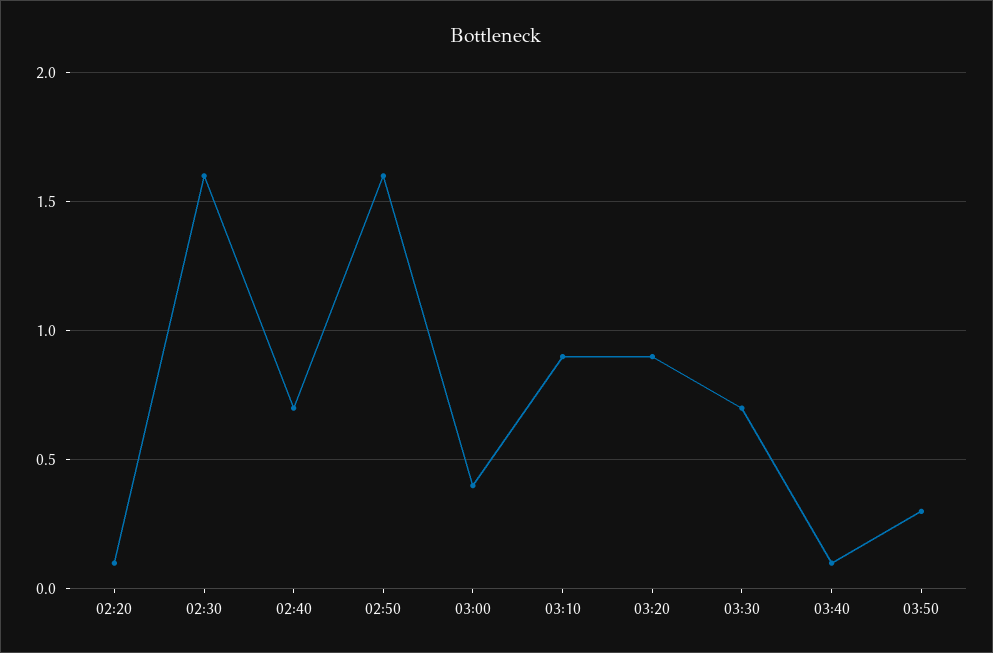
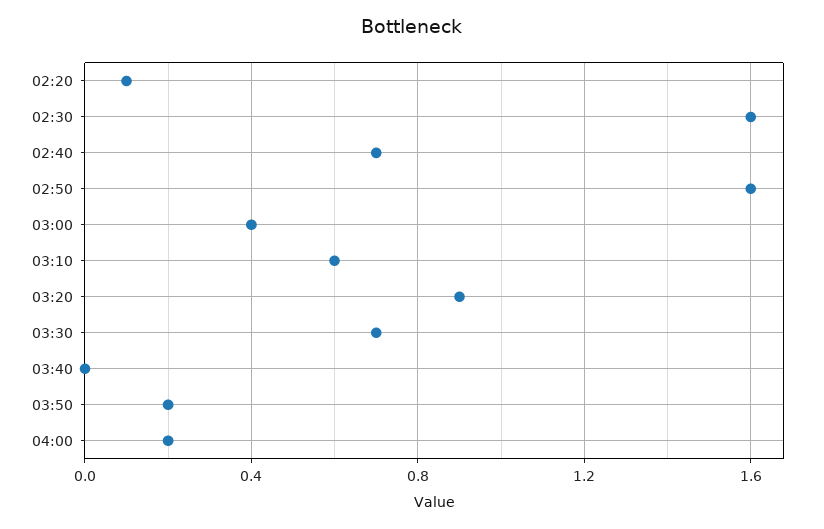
03:10: 0.9 -> 0.6
03:40: 0.1 -> 0
03:50: 0.3 -> 0.2
04:00: none -> 0.2

